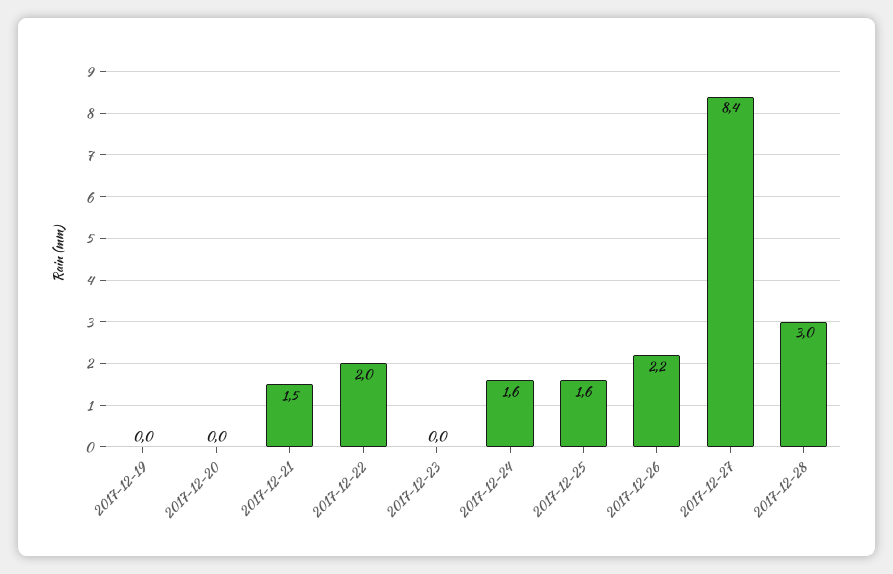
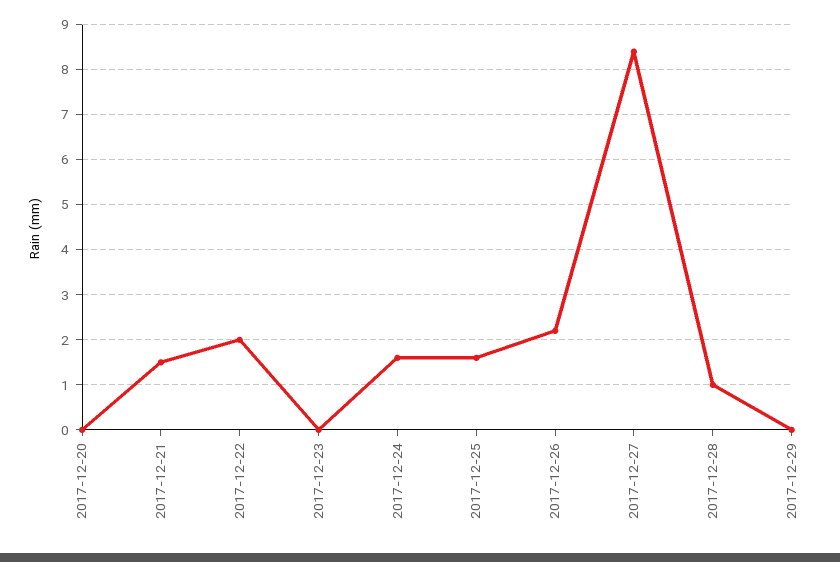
2017-12-19: 0 -> none
2017-12-28: 3 -> 1
2017-12-29: none -> 0

